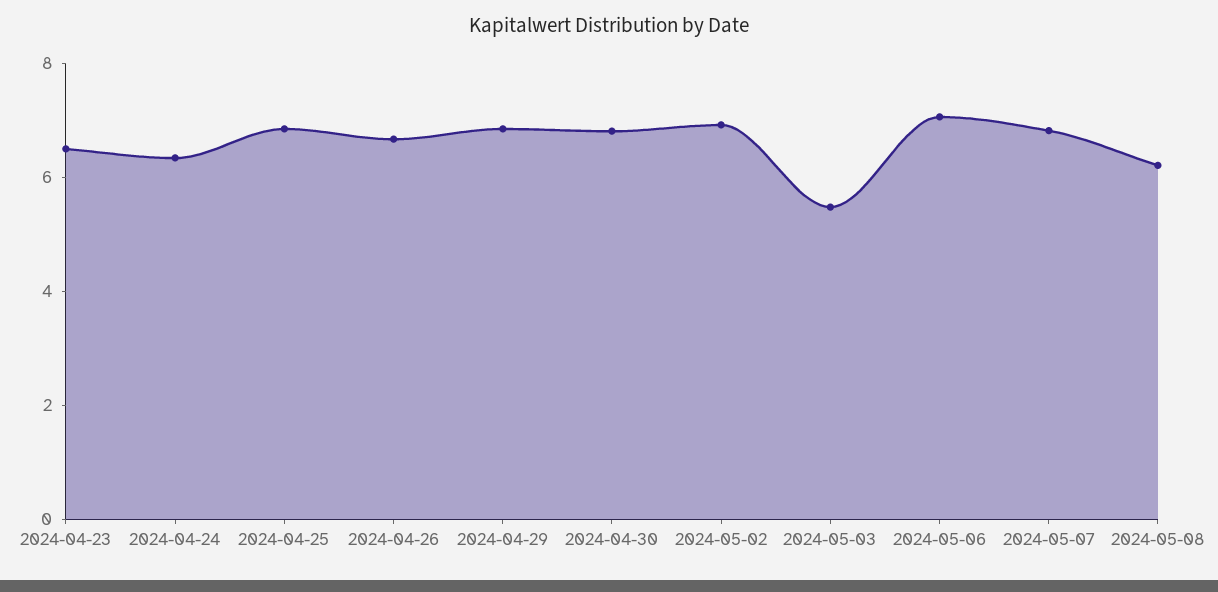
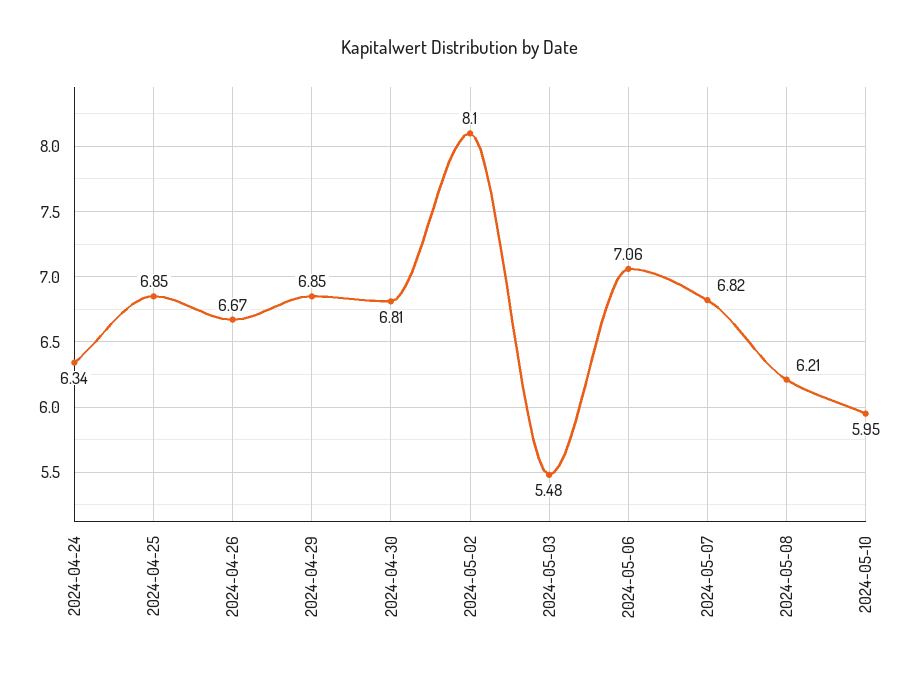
2024-04-23: 6.5 -> none
2024-05-02: 7 -> 8.1
2024-05-10: none -> 5.95

